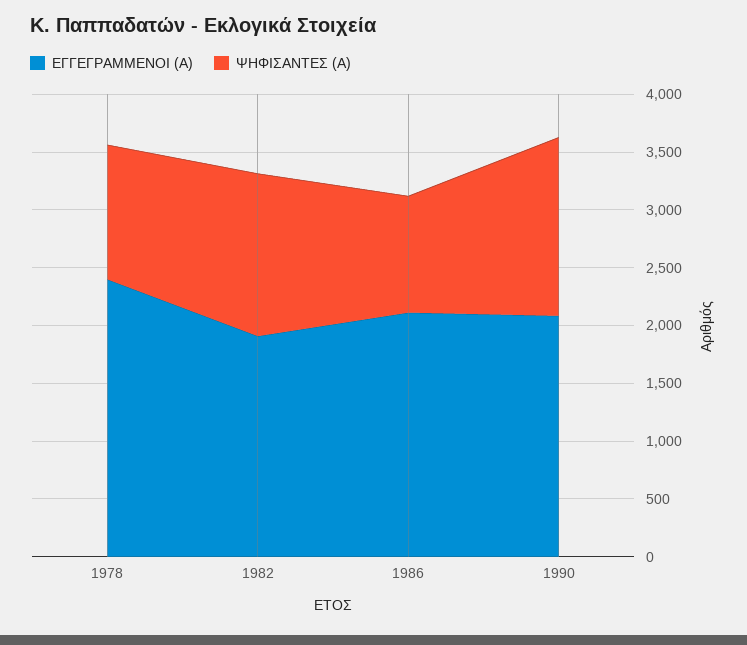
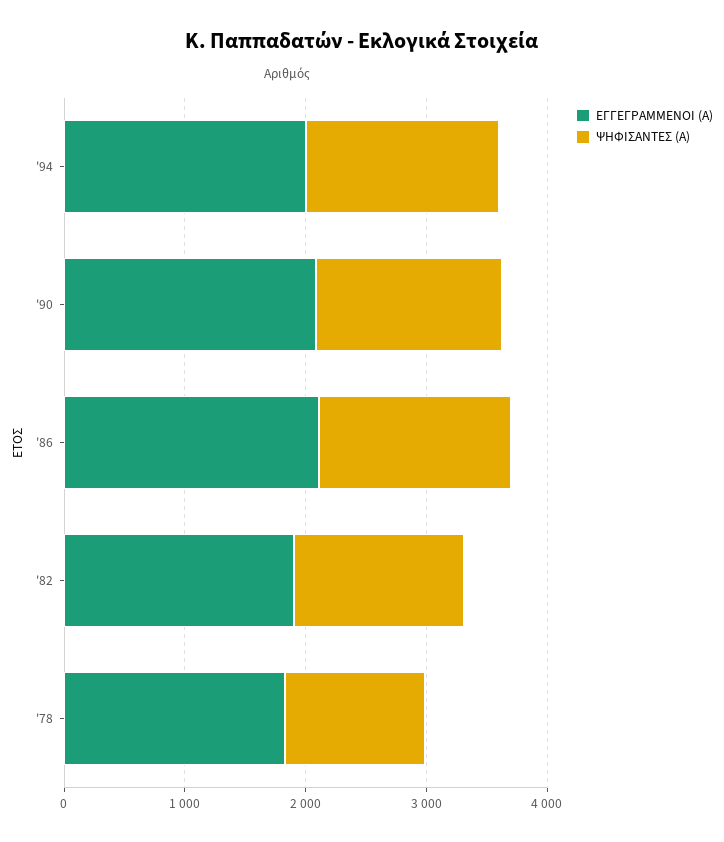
ΕΓΓΕΓΡΑΜΜΕΝΟΙ (Α), 1978: 2400 -> 1800
ΨΗΦΙΣΑΝΤΕΣ (Α), 1986: 1000 -> 1600
ΕΓΓΕΓΡΑΜΜΕΝΟΙ (Α), '94: none -> 2000
ΨΗΦΙΣΑΝΤΕΣ (Α), '94: none -> 1600

